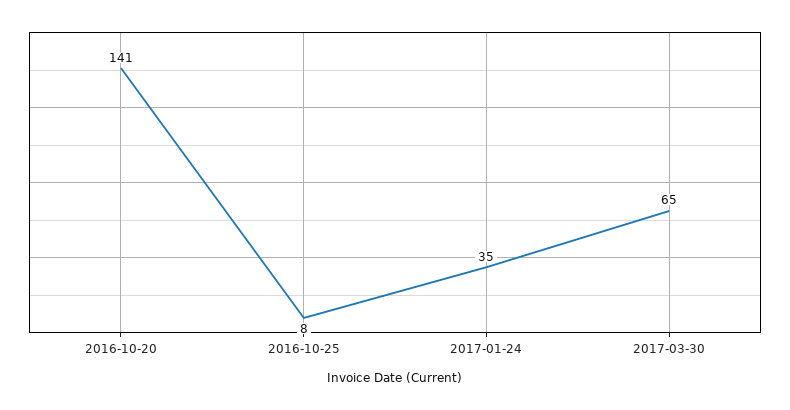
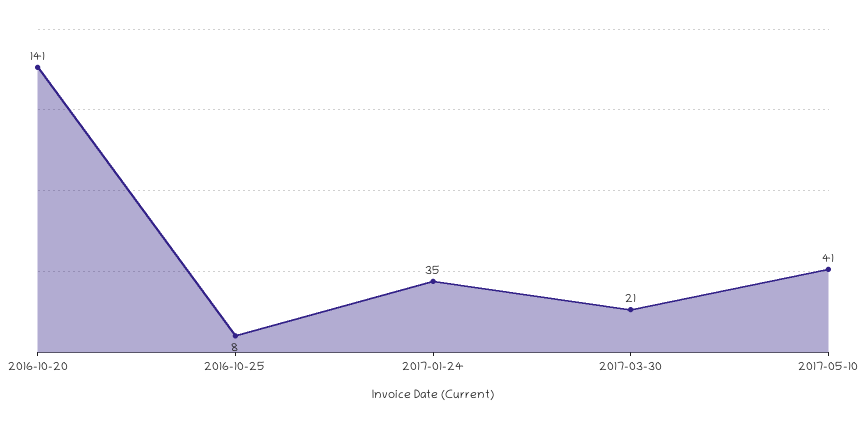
2017-03-30: 65 -> 21
2017-05-10: none -> 41

